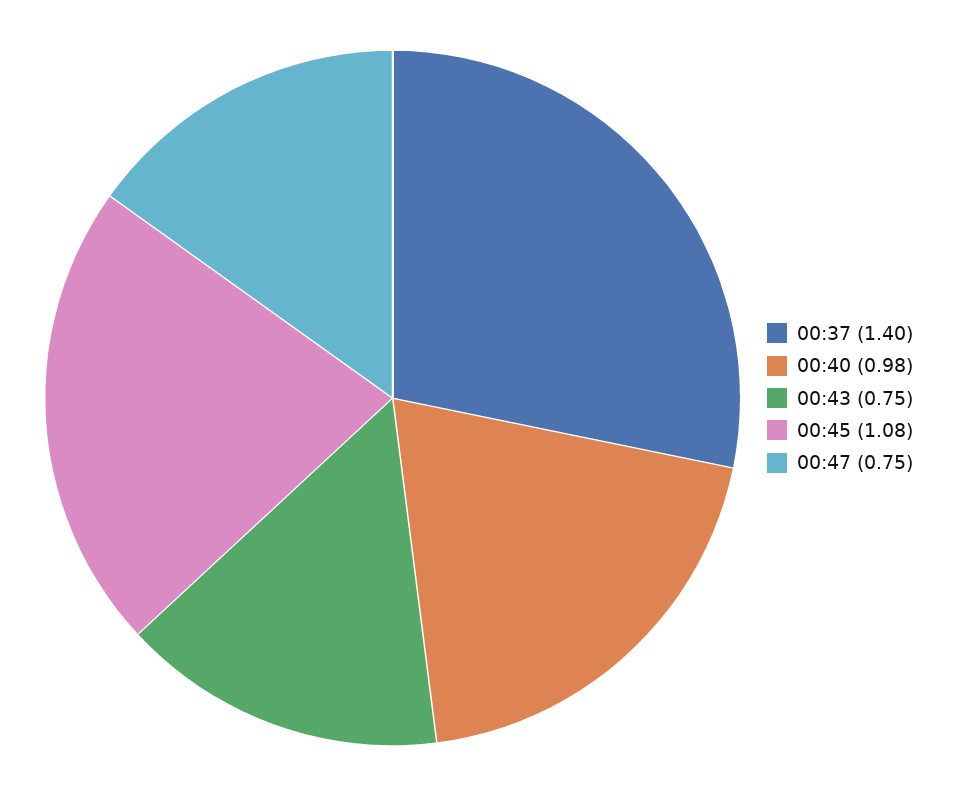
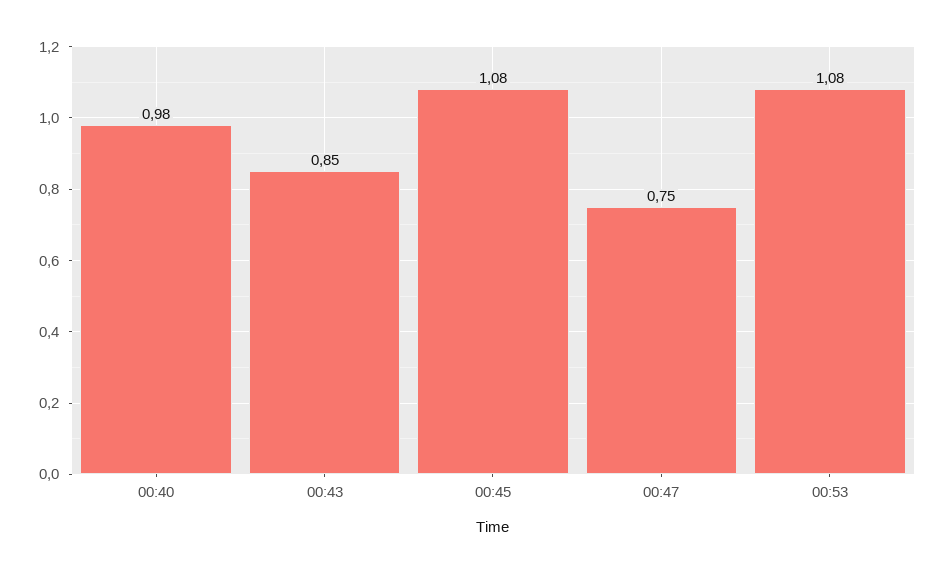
00:37: 1.4 -> none
00:43: 0.75 -> 0.85
00:53: none -> 1.08

